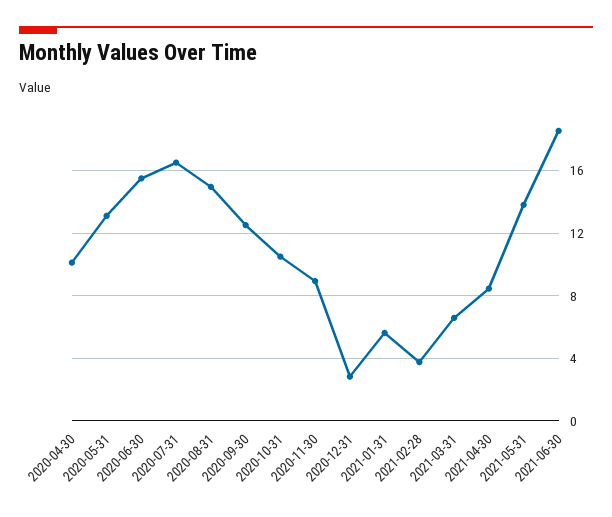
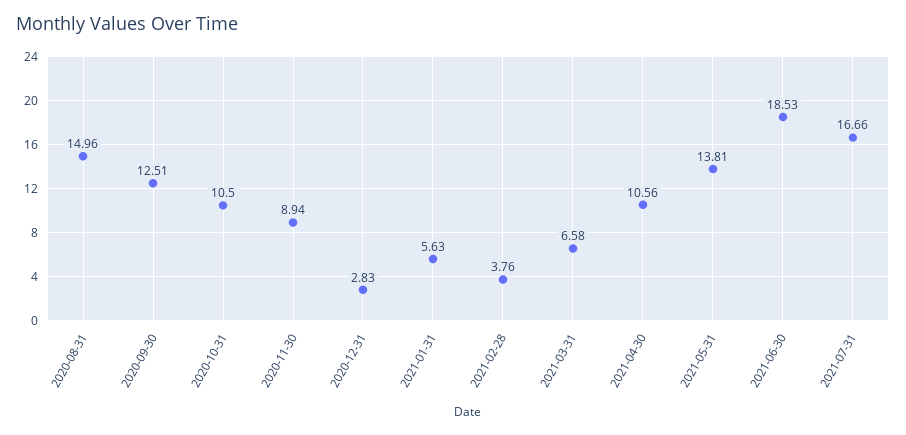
2020-04-30: 10 -> none
2020-05-31: 13 -> none
2020-06-30: 15.5 -> none
2020-07-31: 16.5 -> none
2021-04-30: 8.5 -> 10.56
2021-07-31: none -> 16.66

